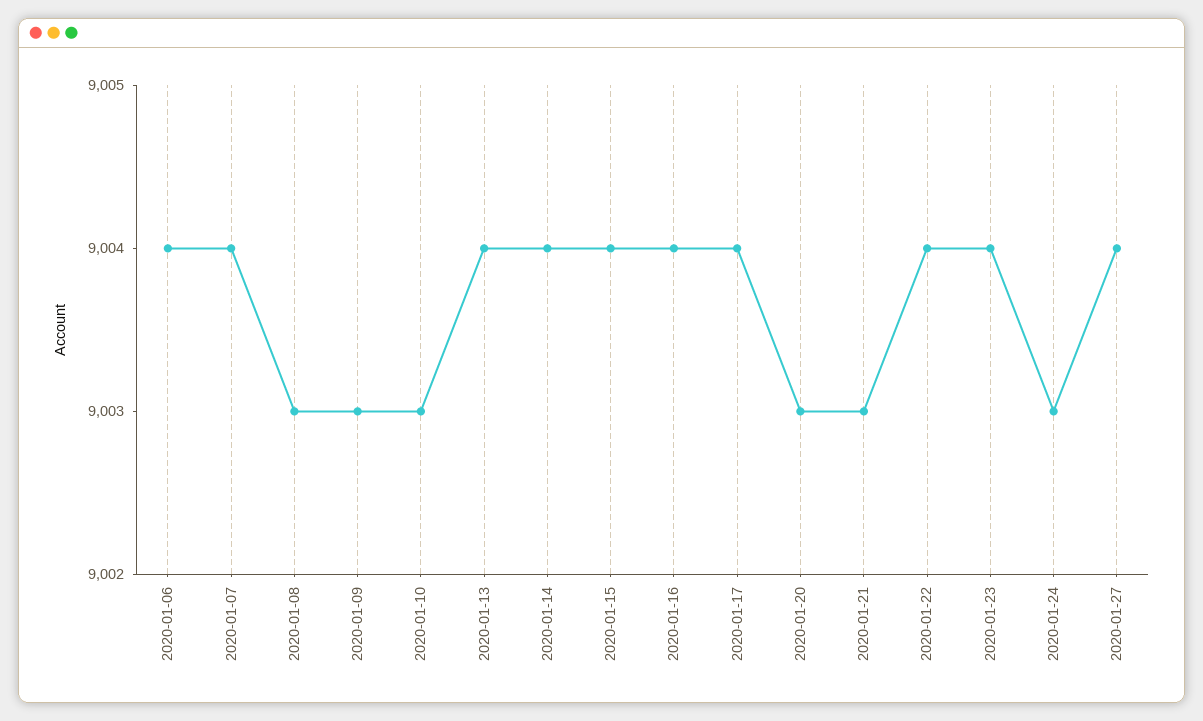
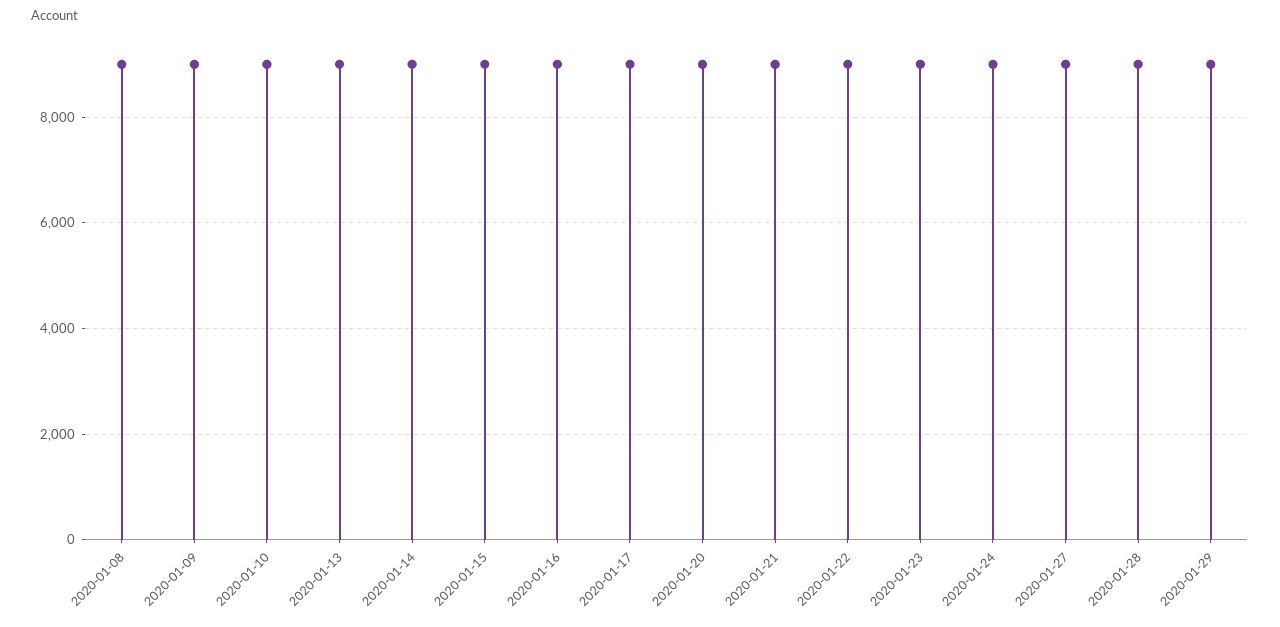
2020-01-06: 9004 -> none
2020-01-07: 9004 -> none
2020-01-28: none -> 9000
2020-01-29: none -> 9000

